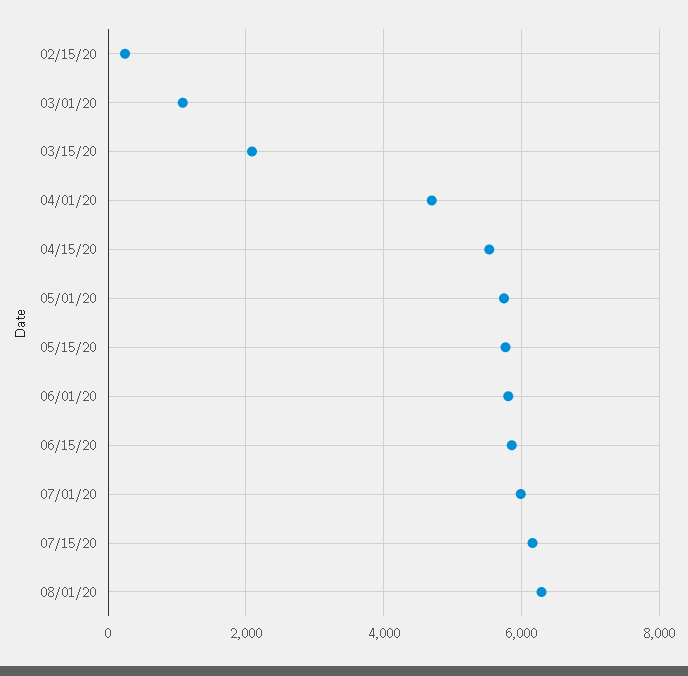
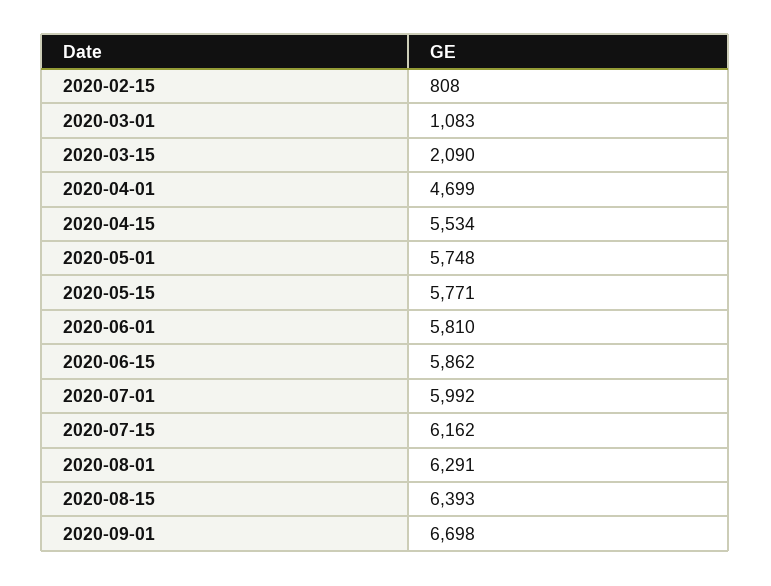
02/15/20: 200 -> 808
2020-08-15: none -> 6393
2020-09-01: none -> 6698

